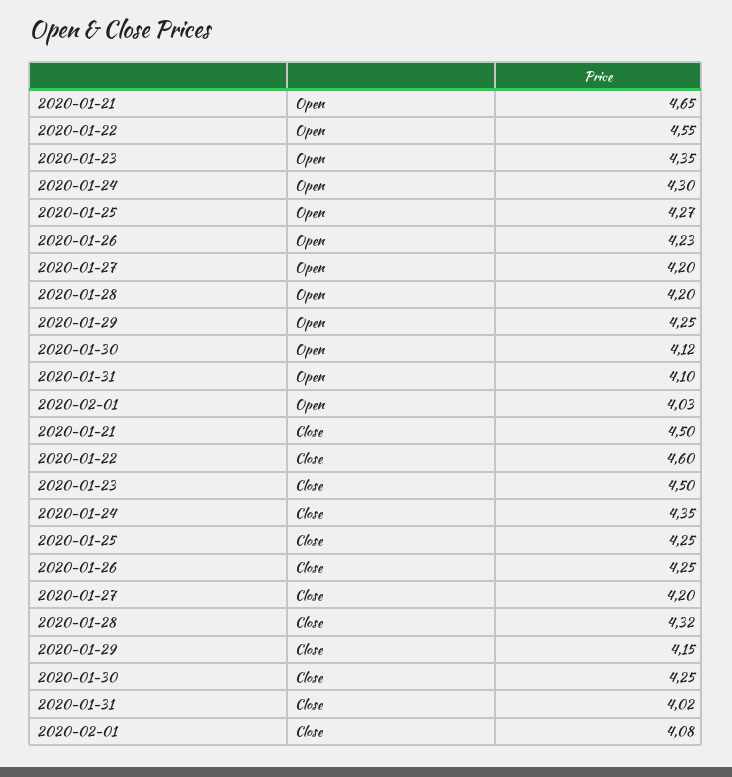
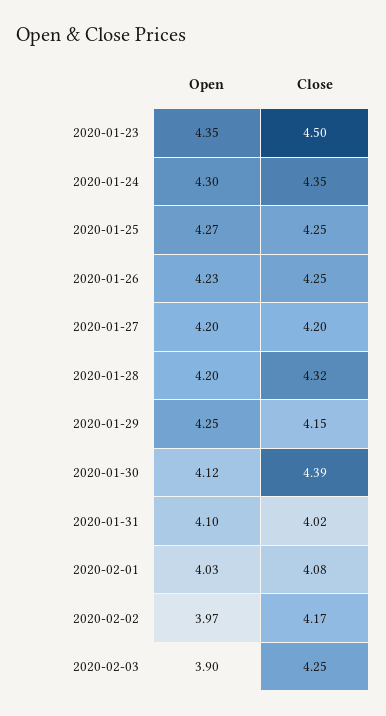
2020-01-21, Open: 4.65 -> none
2020-01-22, Open: 4.55 -> none
2020-01-21, Close: 4.5 -> none
2020-01-22, Close: 4.6 -> none
2020-01-30, Close: 4.25 -> 4.39
2020-02-02, Open: none -> 3.97
2020-02-02, Close: none -> 4.17
2020-02-03, Open: none -> 3.9
2020-02-03, Close: none -> 4.25

